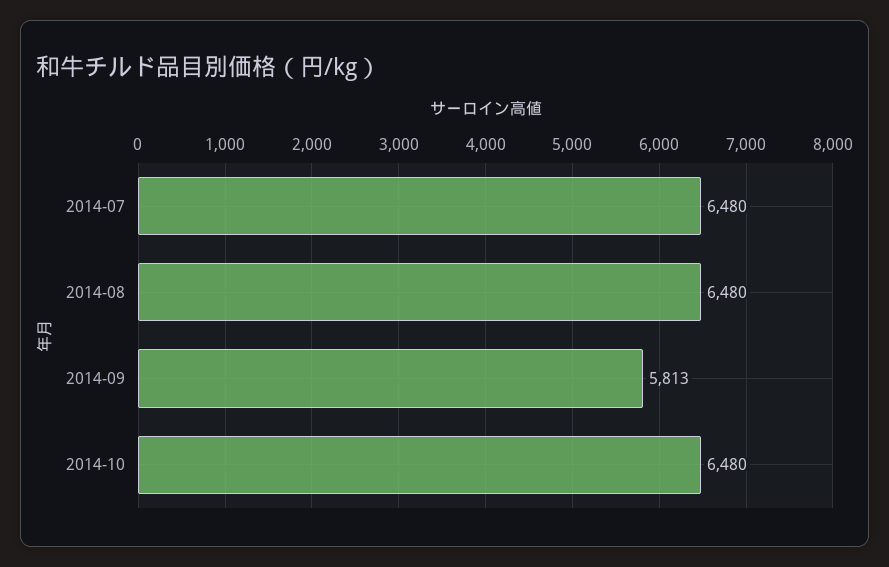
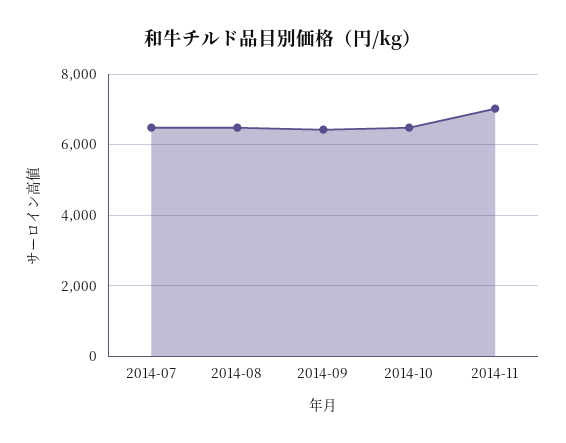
2014-09: 5813 -> 6400
2014-11: none -> 7000

